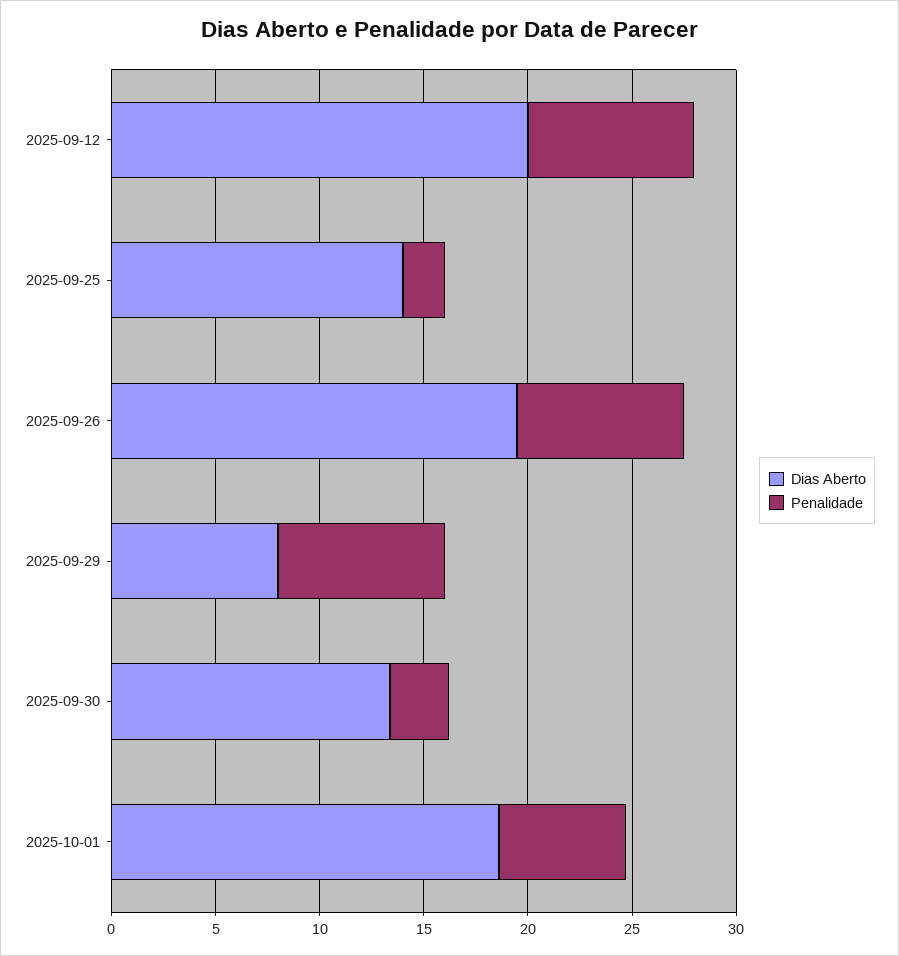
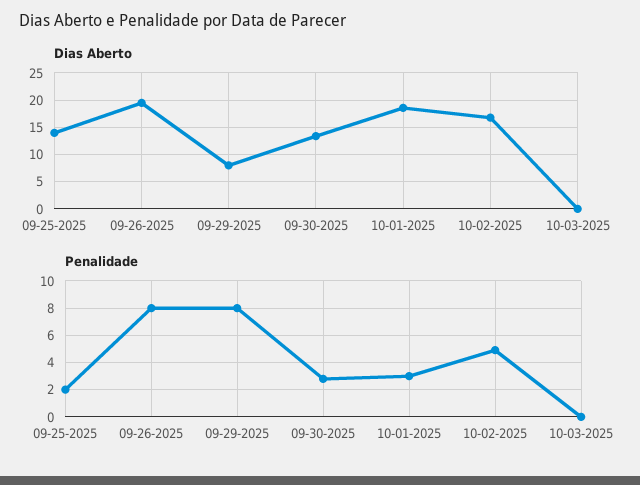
Dias Aberto, 2025-09-12: 20 -> none
Penalidade, 2025-09-12: 8 -> none
Penalidade, 2025-10-01: 6 -> 3
Dias Aberto, 10-02-2025: none -> 17.5
Dias Aberto, 10-03-2025: none -> 0
Penalidade, 10-02-2025: none -> 5
Penalidade, 10-03-2025: none -> 0

